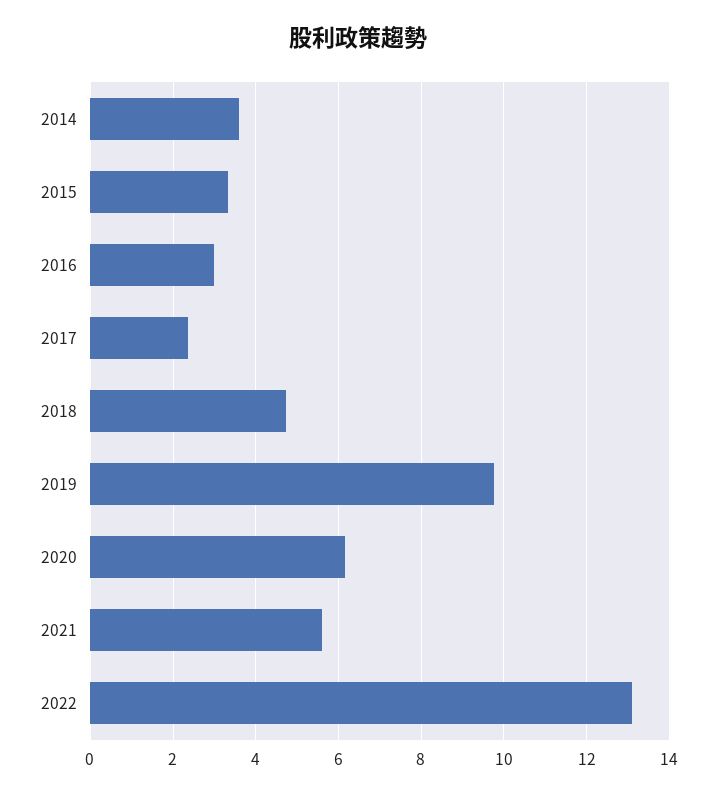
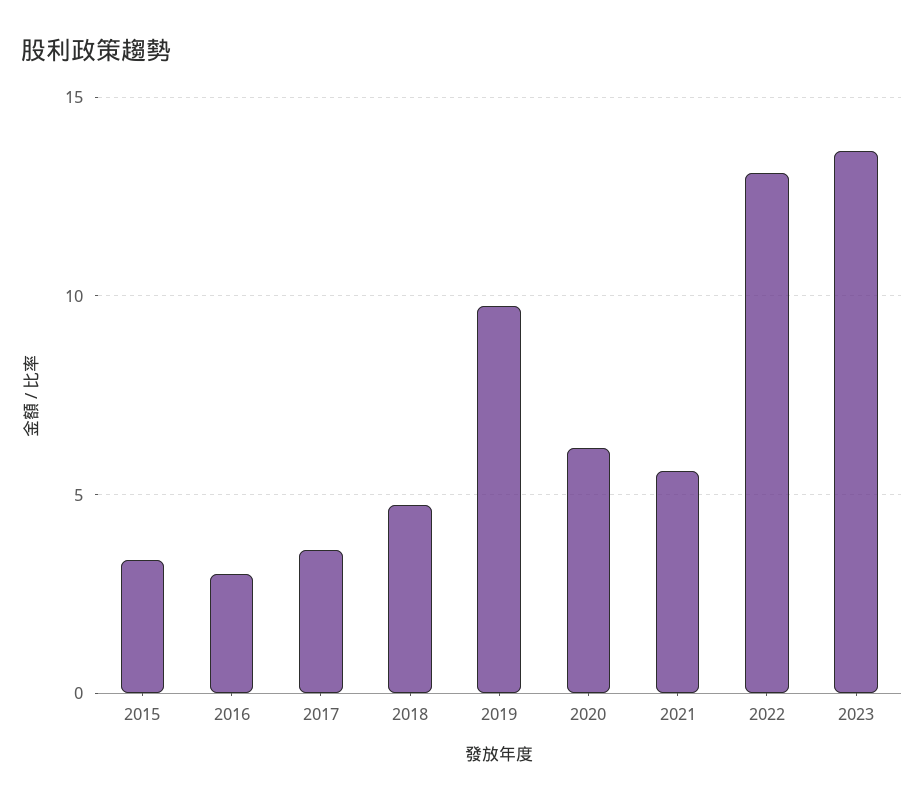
2014: 3.6 -> none
2017: 2.4 -> 3.5
2023: none -> 13.5

